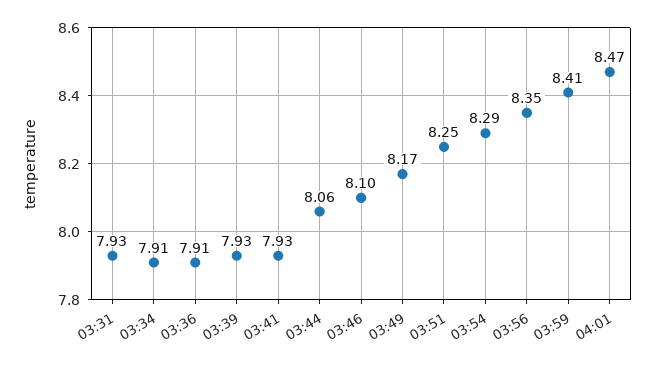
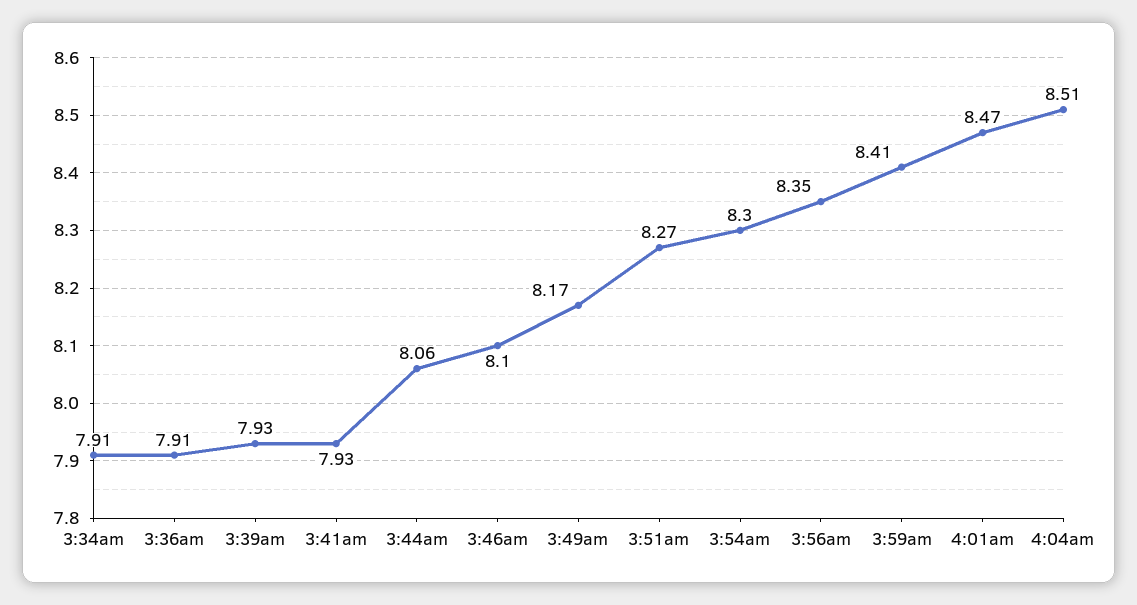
03:31: 7.93 -> none
03:51: 8.25 -> 8.27
03:54: 8.29 -> 8.3
4:04am: none -> 8.51

